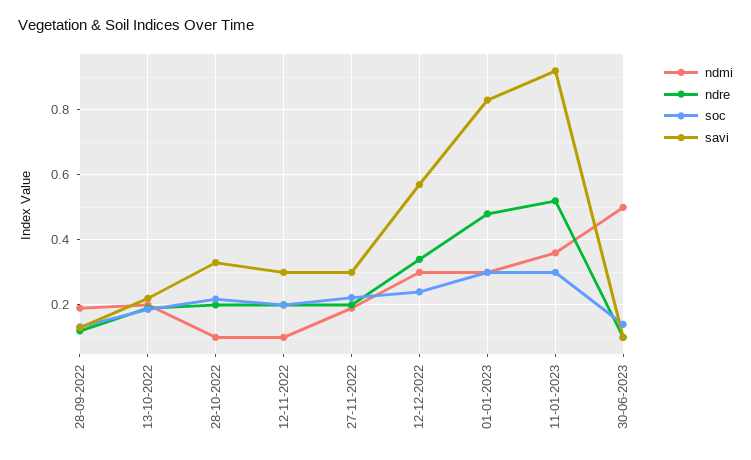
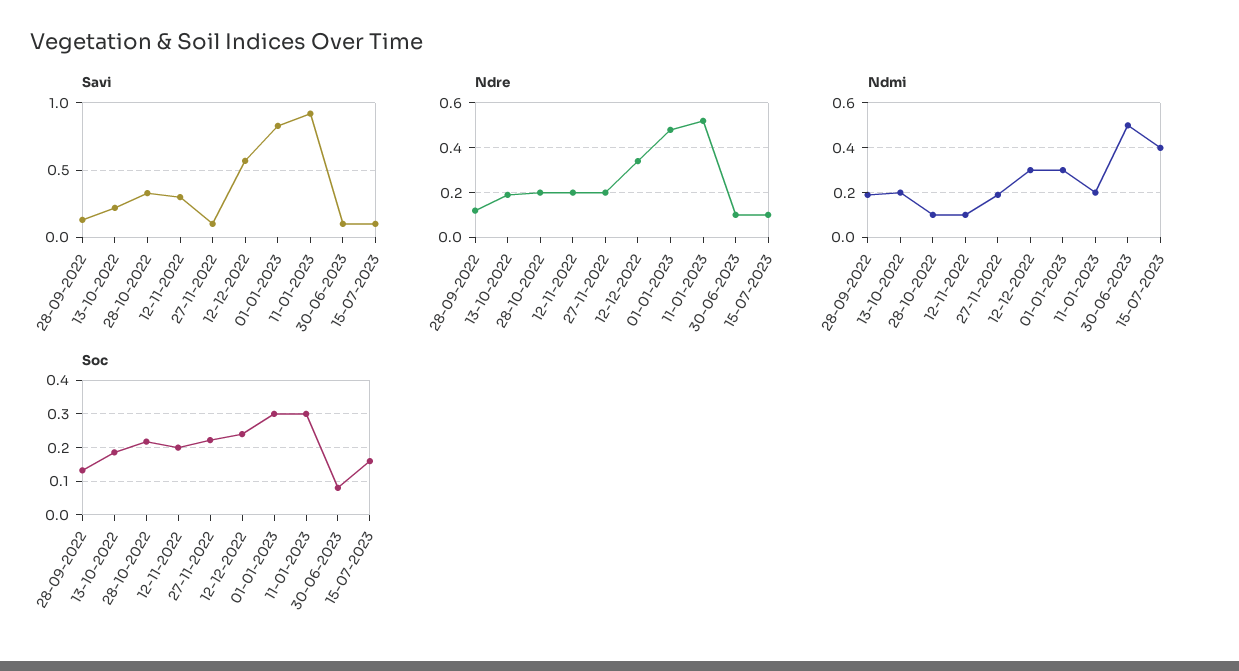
savi, 27-11-2022: 0.3 -> 0.1
ndmi, 11-01-2023: 0.36 -> 0.2
soc, 30-06-2023: 0.14 -> 0.08
savi, 15-07-2023: none -> 0.1
ndre, 15-07-2023: none -> 0.1
ndmi, 15-07-2023: none -> 0.4
soc, 15-07-2023: none -> 0.16

